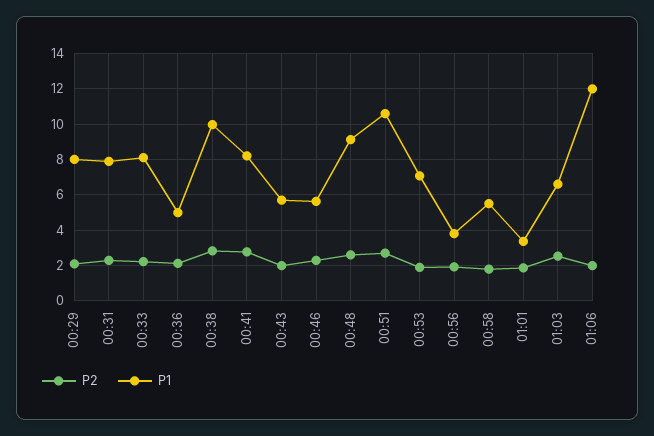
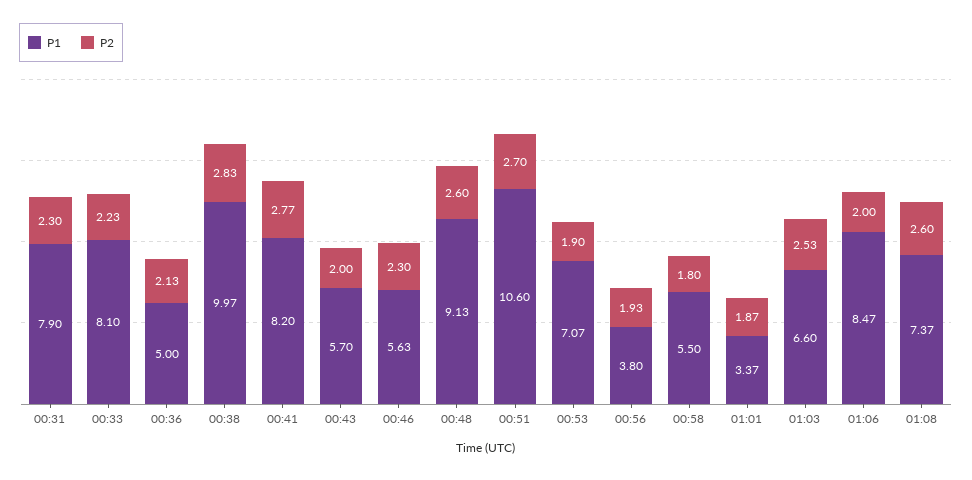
P2, 00:29: 2 -> none
P1, 00:29: 8 -> none
P1, 01:06: 12 -> 8.47
P1, 01:08: none -> 7.37
P2, 01:08: none -> 2.6

